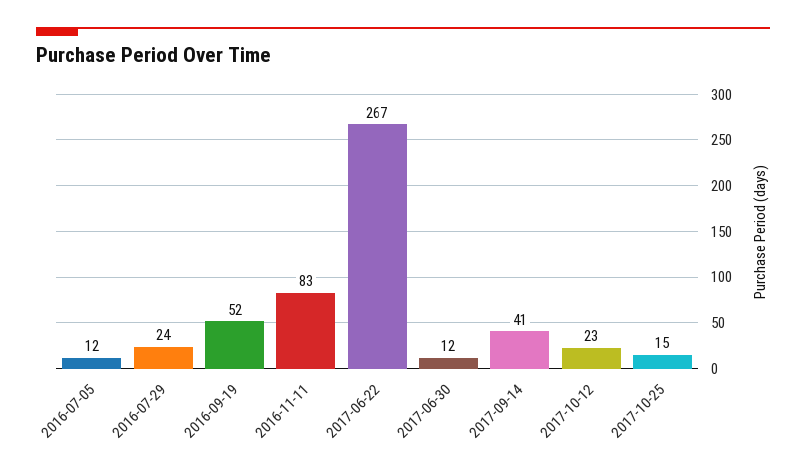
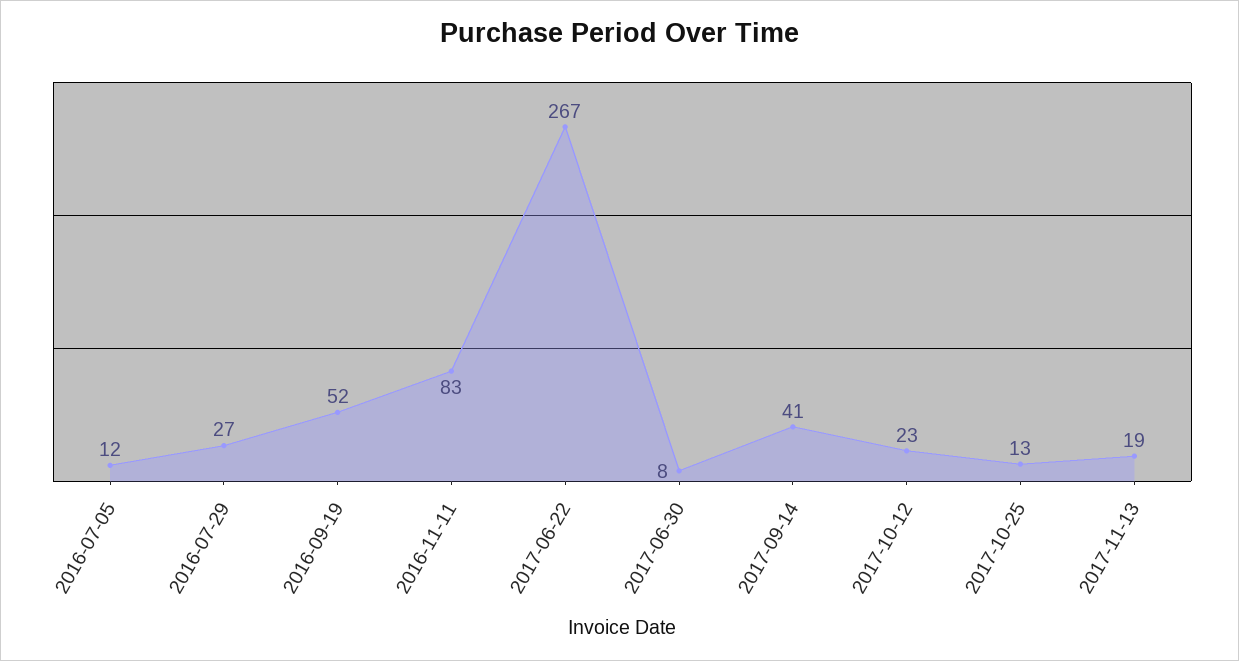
2016-07-29: 24 -> 27
2017-06-30: 12 -> 8
2017-10-25: 15 -> 13
2017-11-13: none -> 19

